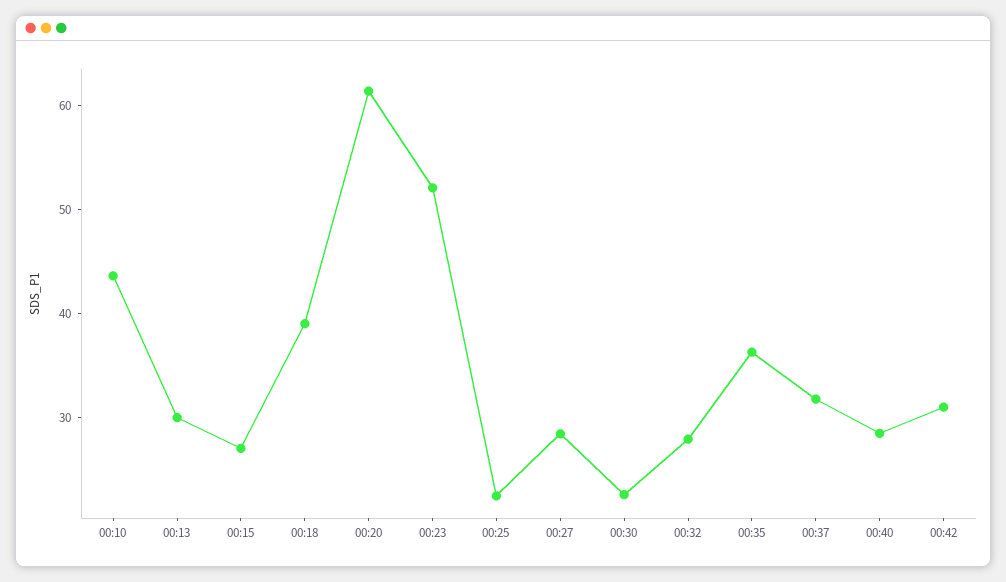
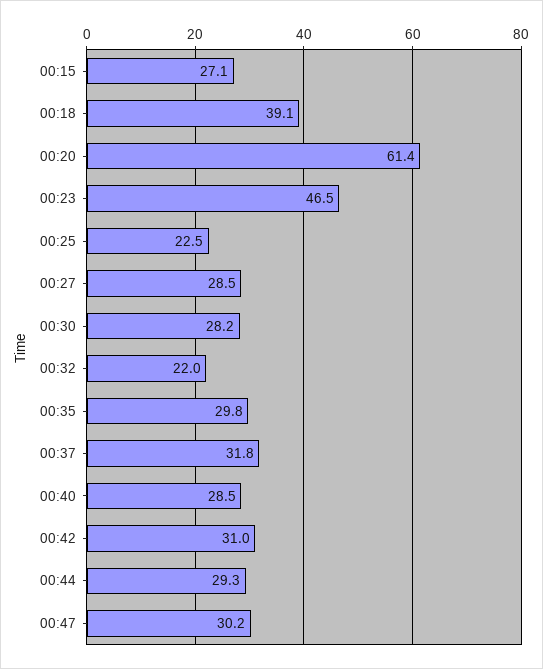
00:10: 44 -> none
00:13: 30 -> none
00:23: 52 -> 46.5
00:30: 22 -> 28.2
00:32: 28 -> 22
00:35: 36 -> 29.8
00:44: none -> 29.3
00:47: none -> 30.2

